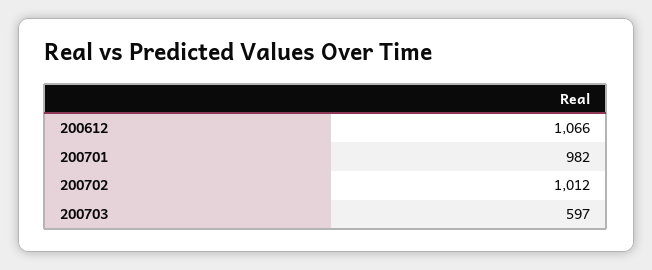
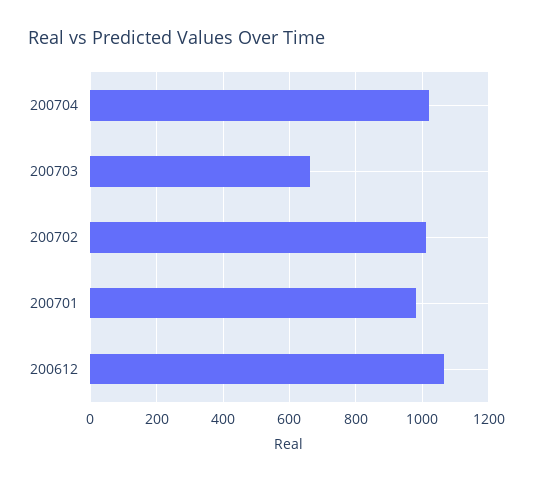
200703: 597 -> 660
200704: none -> 1020

